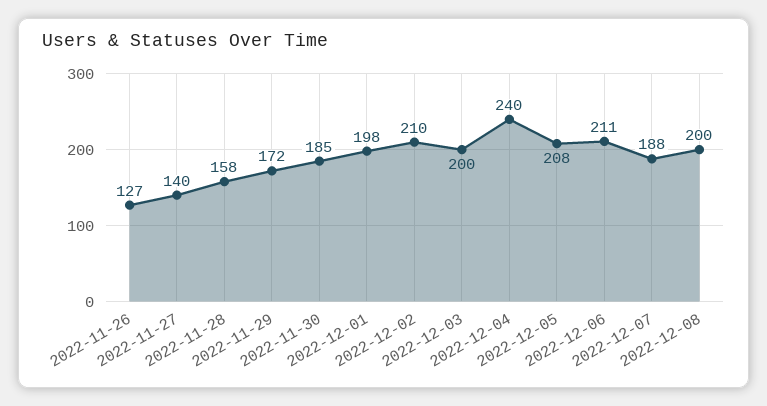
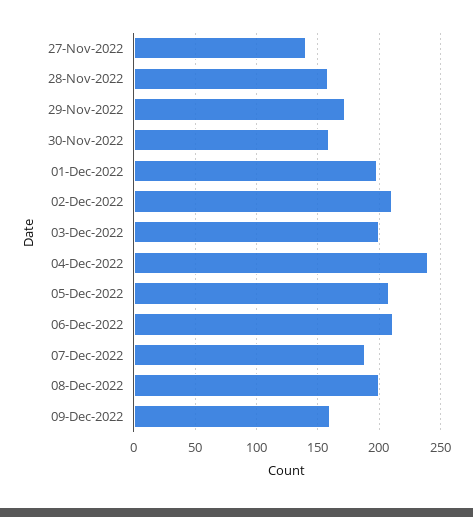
2022-11-26: 127 -> none
2022-11-30: 185 -> 160
09-Dec-2022: none -> 160

